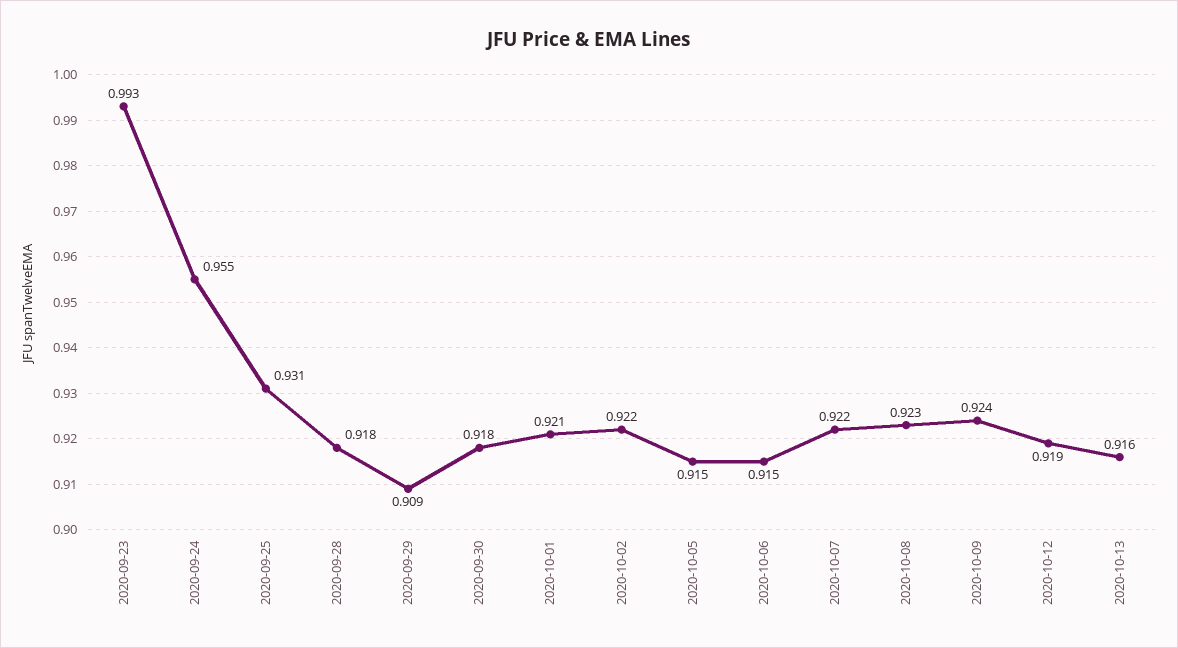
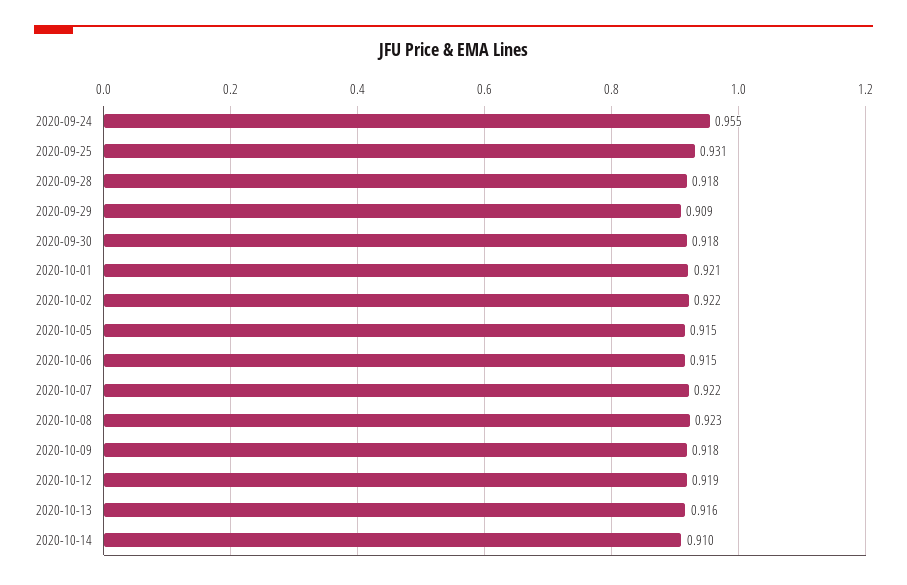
2020-09-23: 0.993 -> none
2020-10-09: 0.924 -> 0.918
2020-10-14: none -> 0.91

